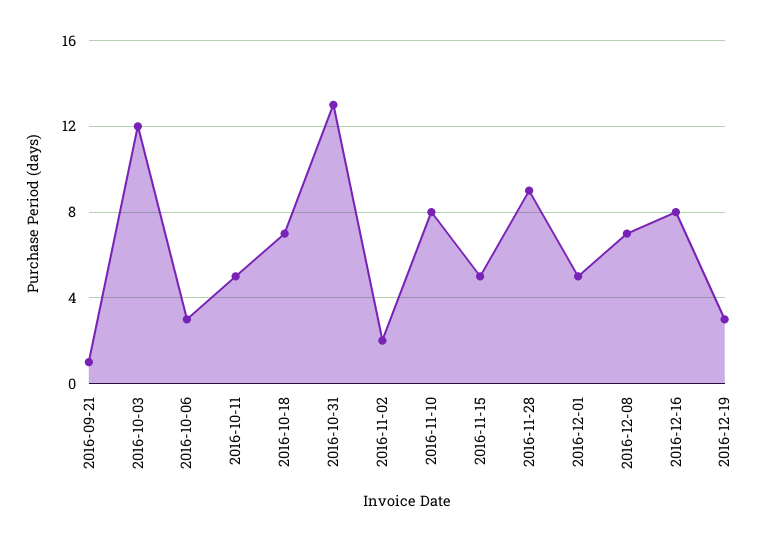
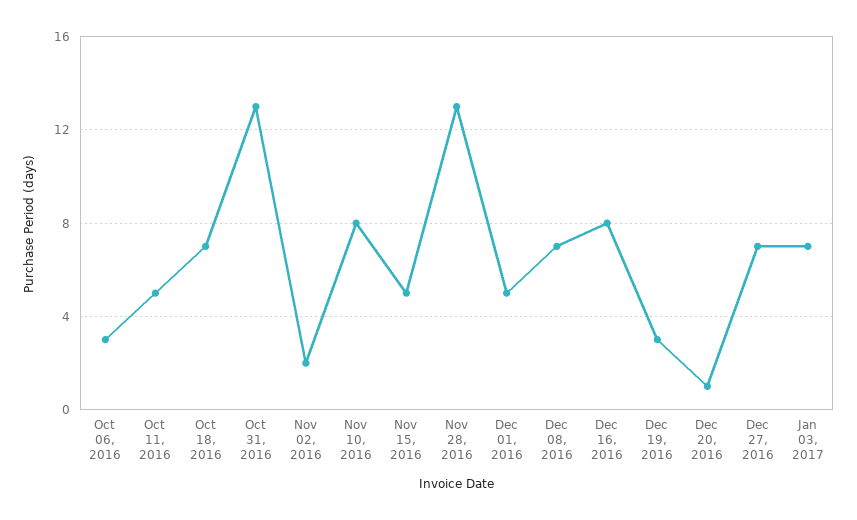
2016-09-21: 1 -> none
2016-10-03: 12 -> none
2016-11-28: 9 -> 13
Dec 20, 2016: none -> 1
Dec 27, 2016: none -> 7
Jan 03, 2017: none -> 7

